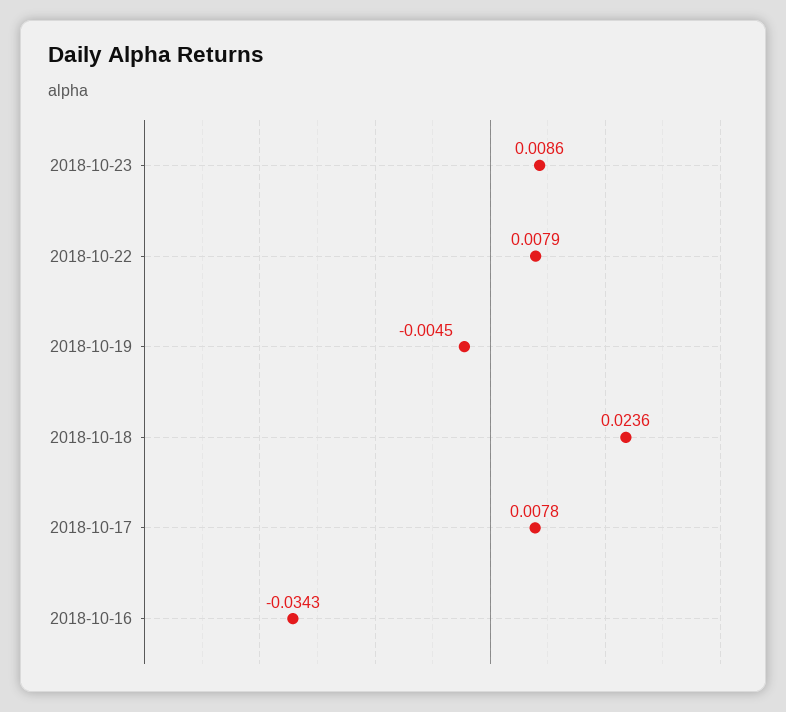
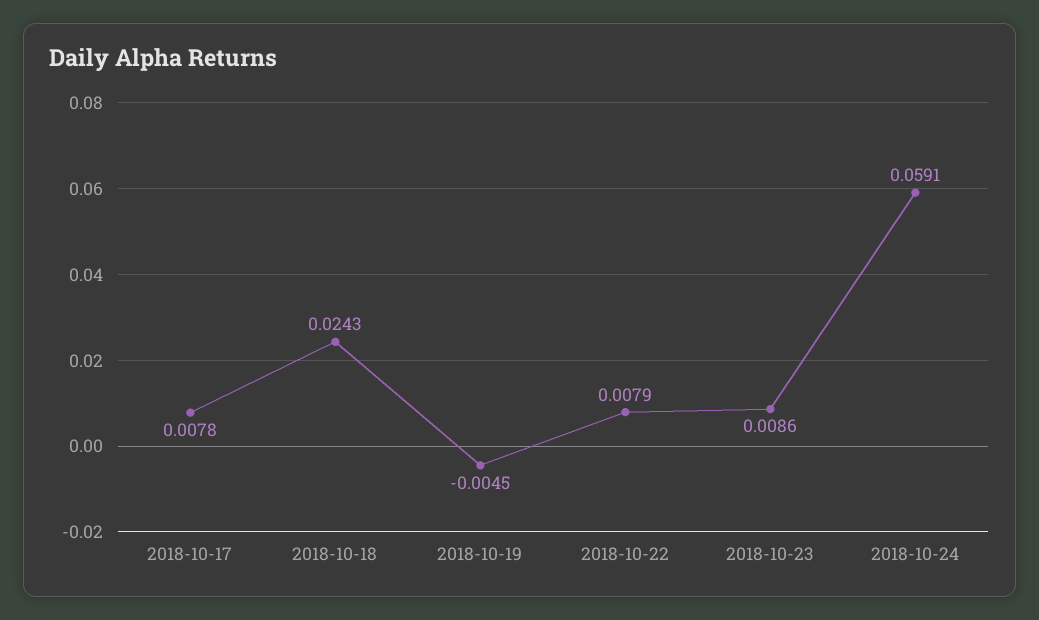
2018-10-18: 0.0236 -> 0.0243
2018-10-16: -0.0343 -> none
2018-10-24: none -> 0.0591

